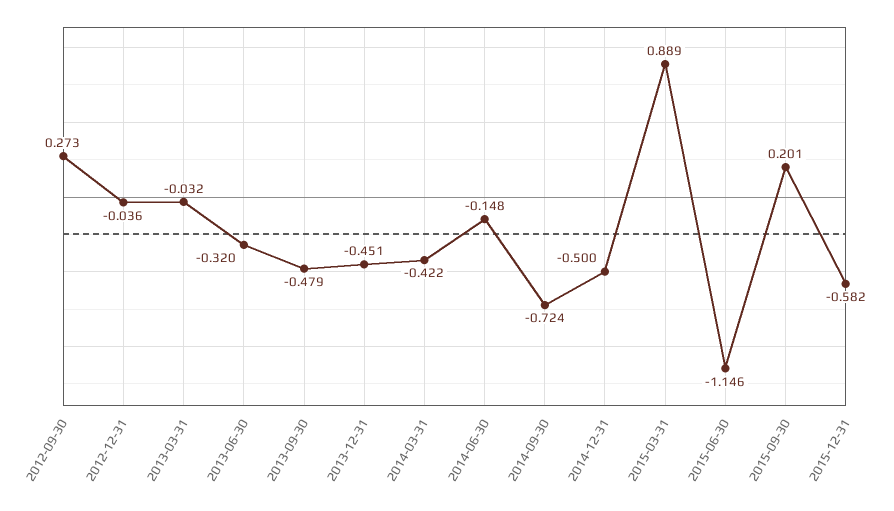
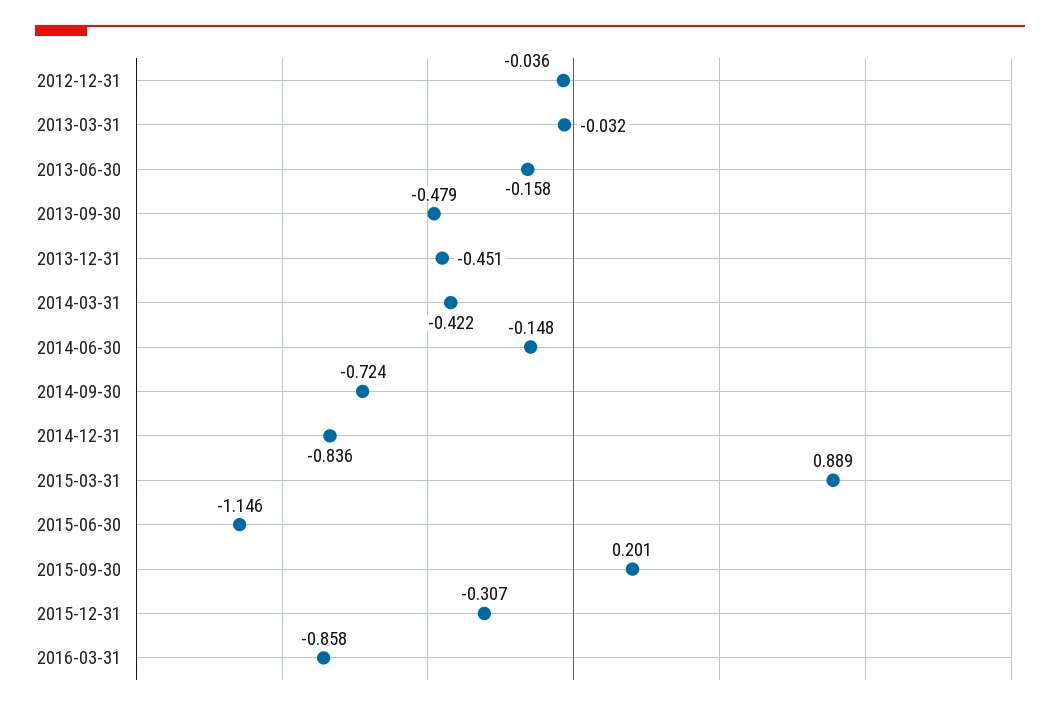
2012-09-30: 0.273 -> none
2013-06-30: -0.32 -> -0.158
2014-12-31: -0.5 -> -0.836
2015-12-31: -0.582 -> -0.307
2016-03-31: none -> -0.858

